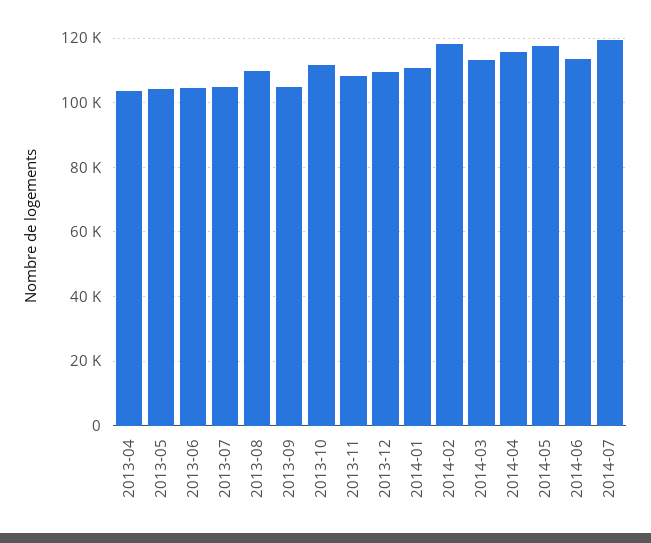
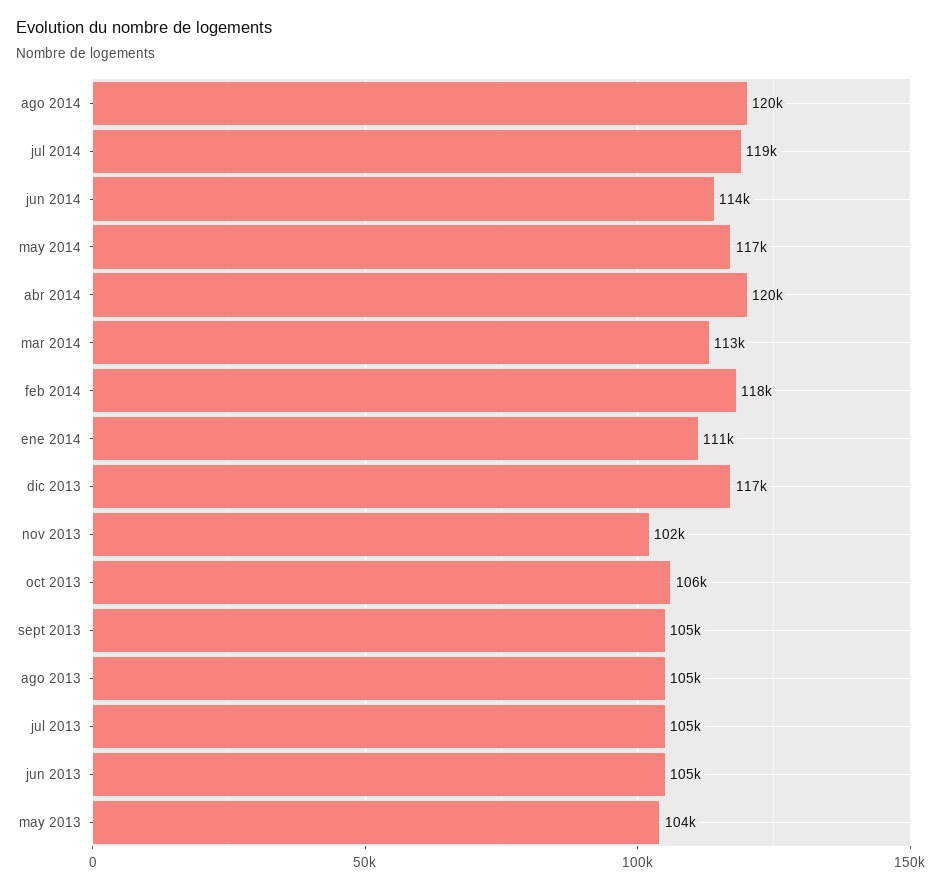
2013-04: 104000 -> none
2013-08: 110000 -> 105000
2013-10: 112000 -> 106000
2013-11: 108000 -> 102000
2013-12: 110000 -> 117000
2014-04: 116000 -> 120000
ago 2014: none -> 120000

